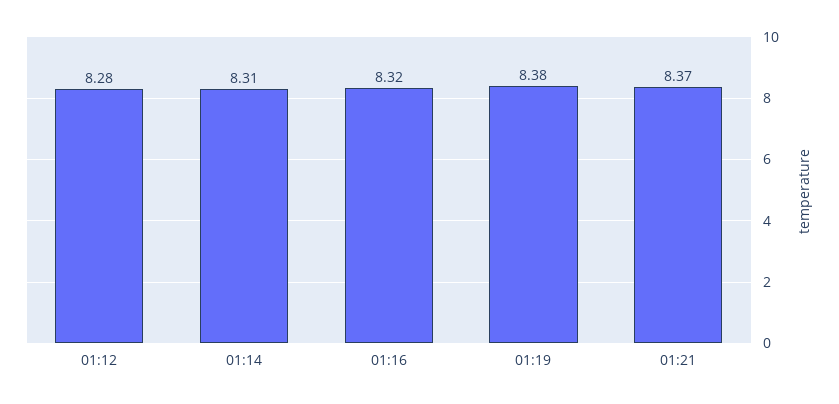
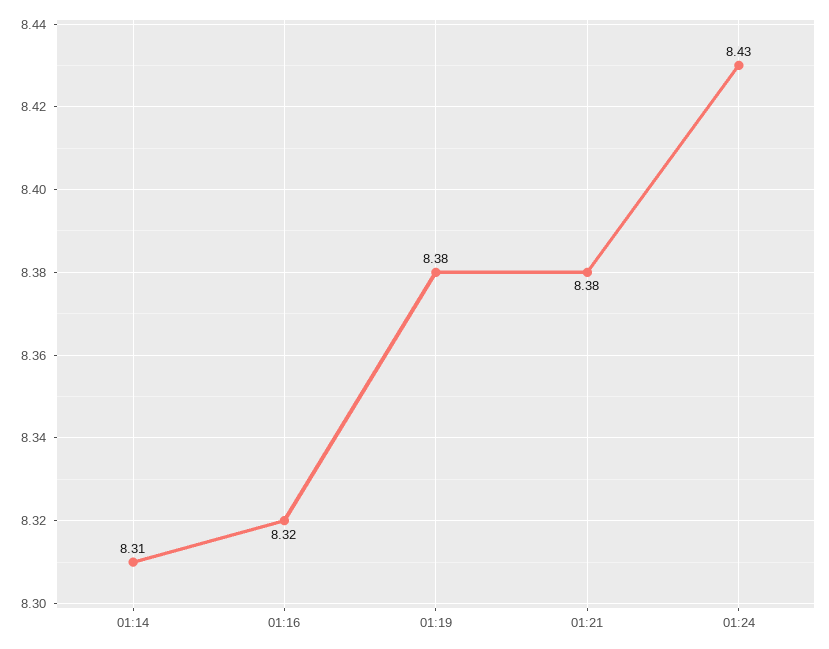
01:12: 8.28 -> none
01:21: 8.37 -> 8.38
01:24: none -> 8.43

